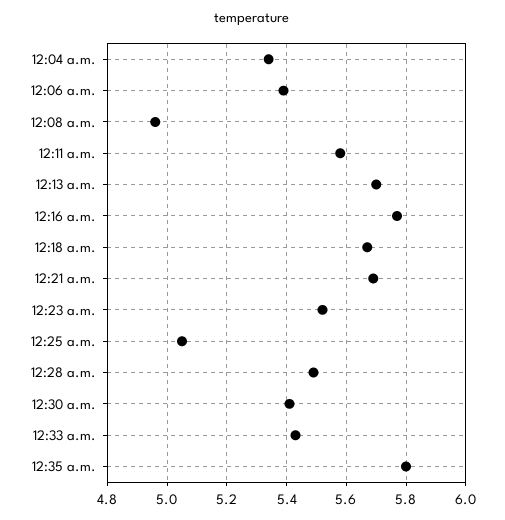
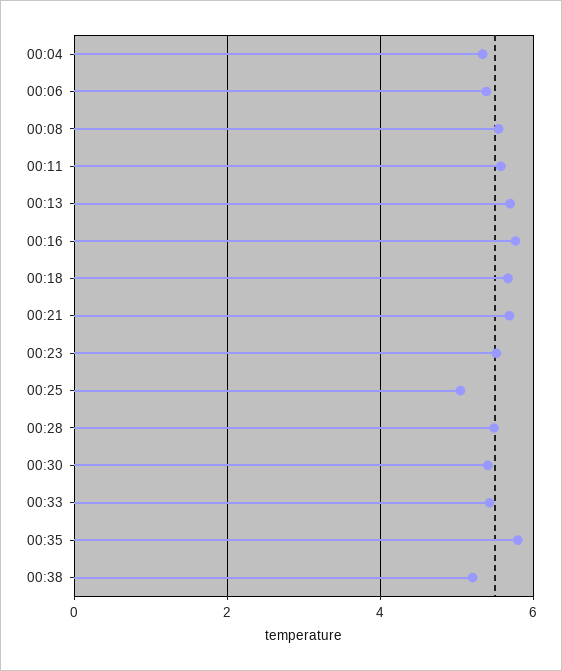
12:08 a.m.: 4.95 -> 5.6
00:38: none -> 5.2

